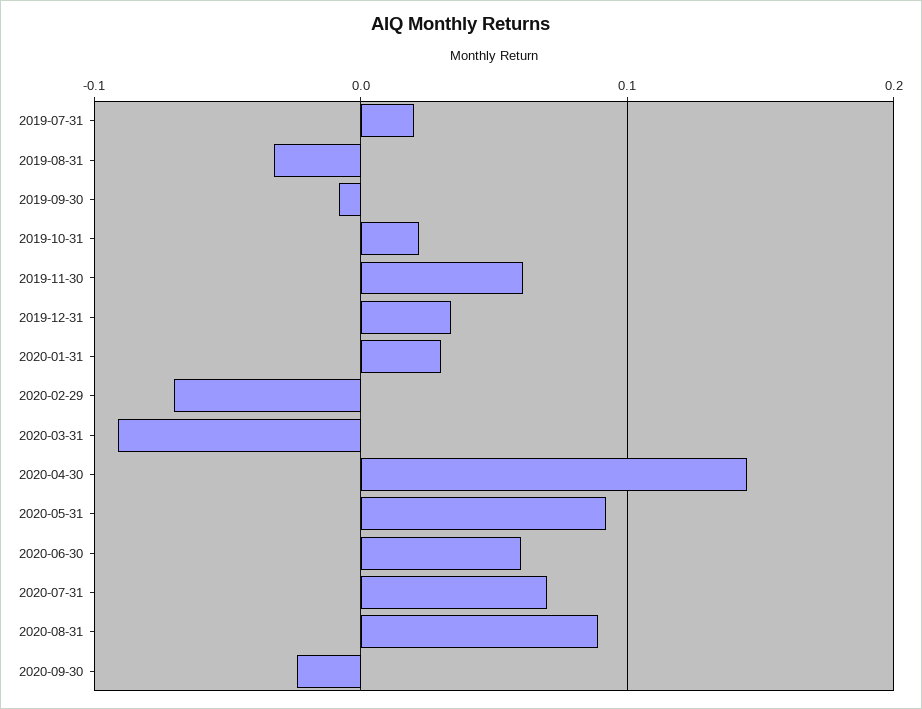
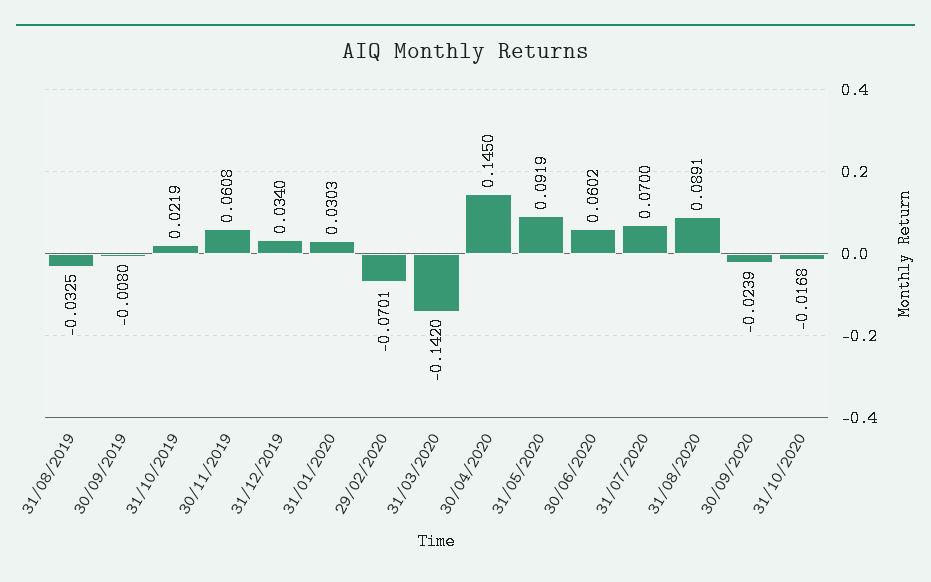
2019-07-31: 0.02 -> none
2020-03-31: -0.09 -> -0.142
31/10/2020: none -> -0.0168

